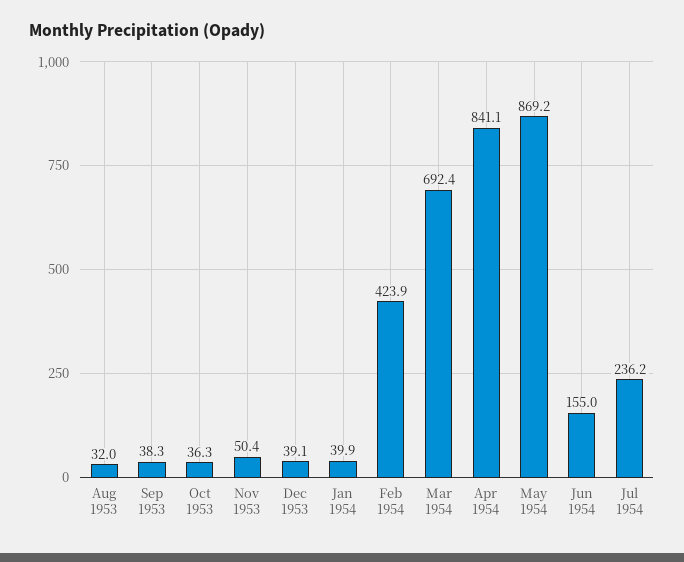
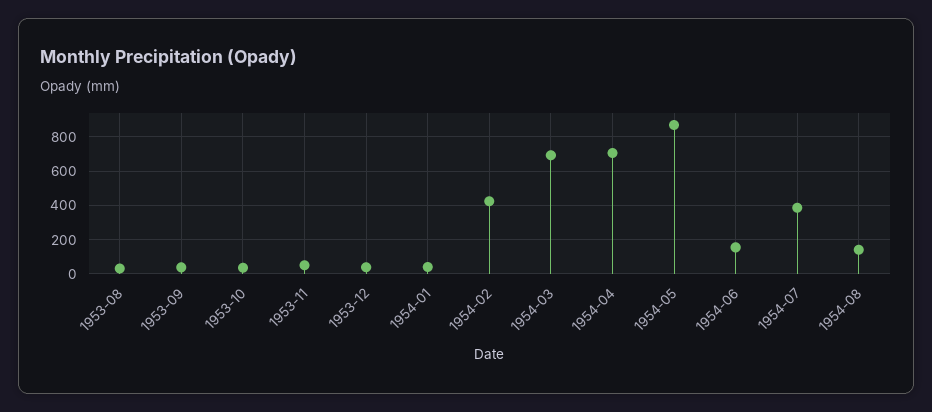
Apr 1954: 841.1 -> 700
Jul 1954: 236.2 -> 400
1954-08: none -> 150

